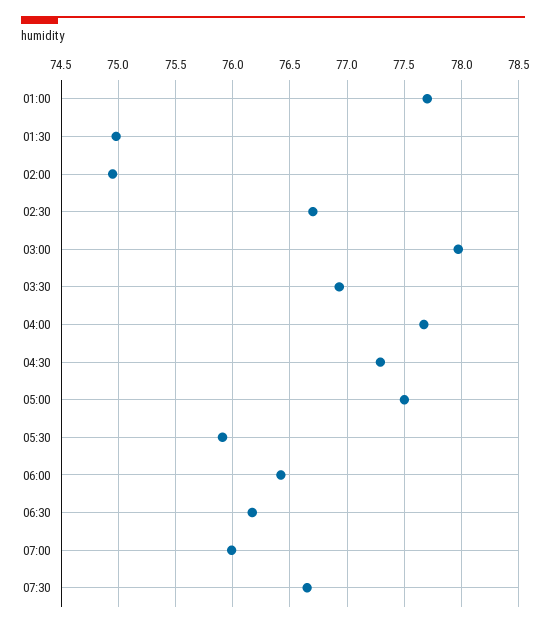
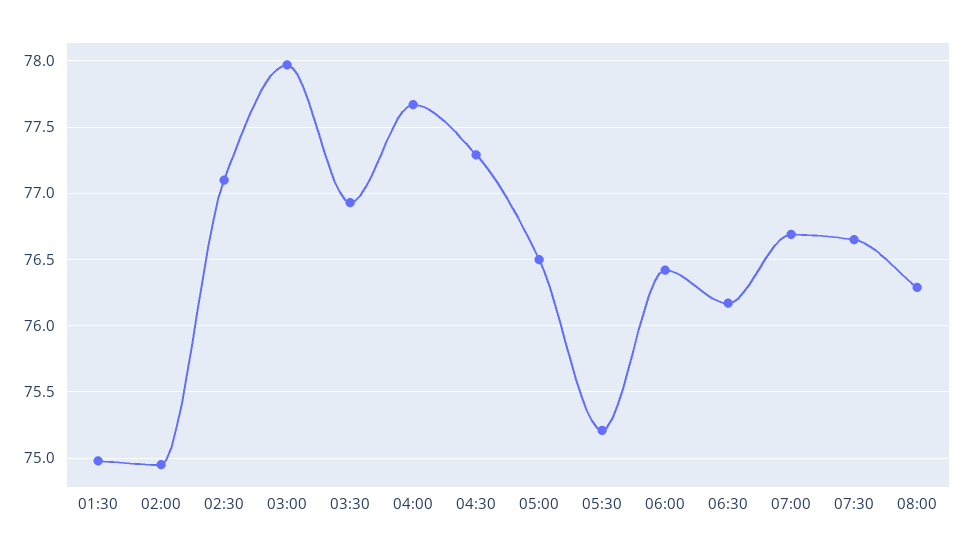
01:00: 77.7 -> none
02:30: 76.7 -> 77.1
05:00: 77.5 -> 76.5
05:30: 75.9 -> 75.2
07:00: 76 -> 76.7
08:00: none -> 76.3

